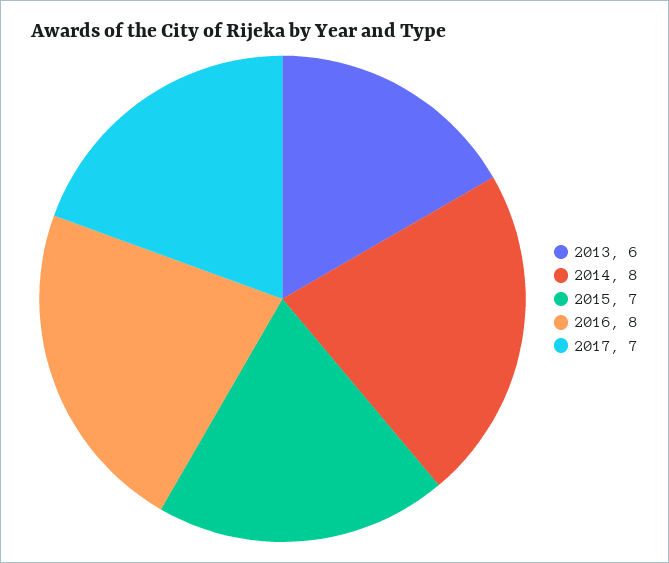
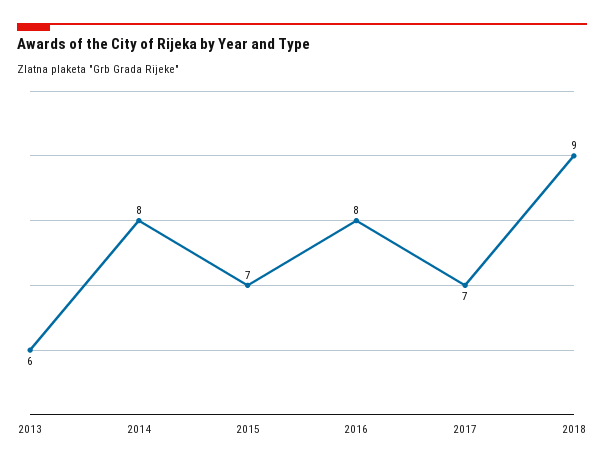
2018: none -> 9

